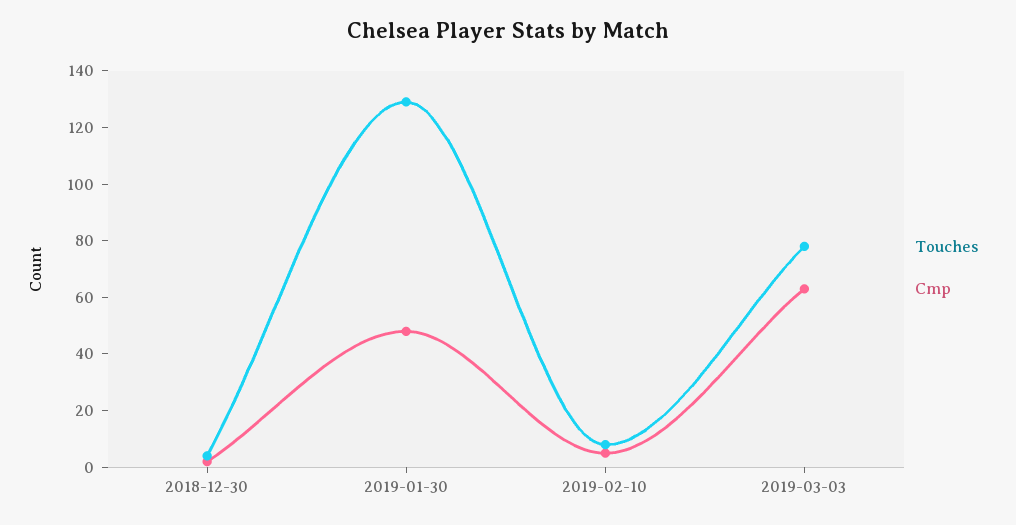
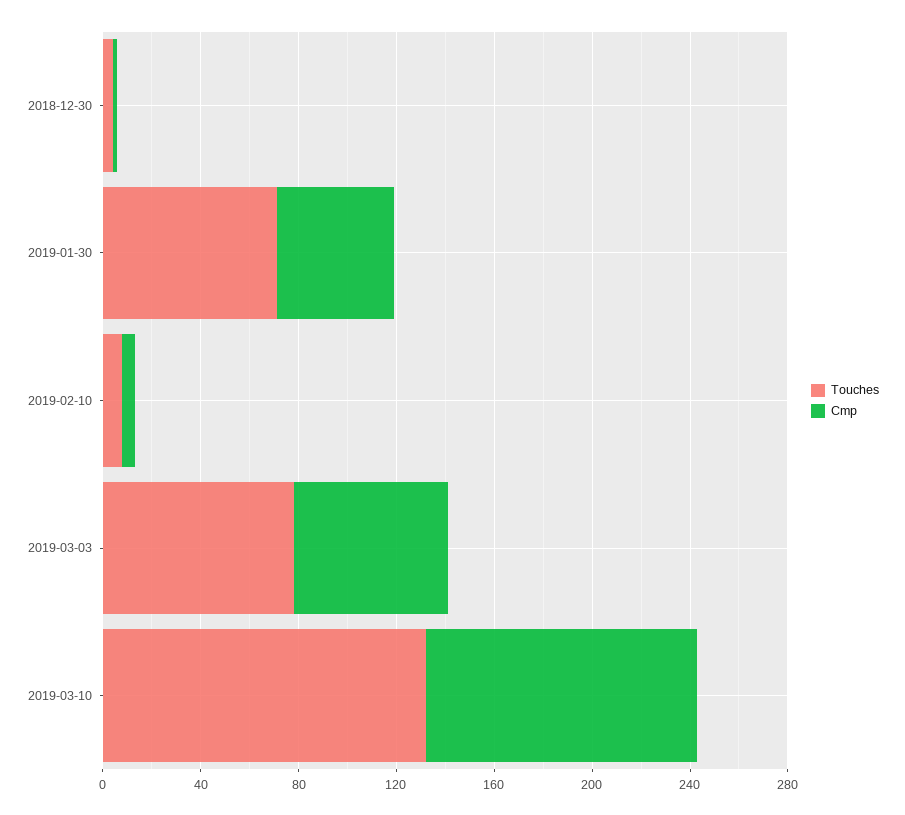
Touches, 2019-01-30: 130 -> 70
Touches, 2019-03-10: none -> 130
Cmp, 2019-03-10: none -> 110

